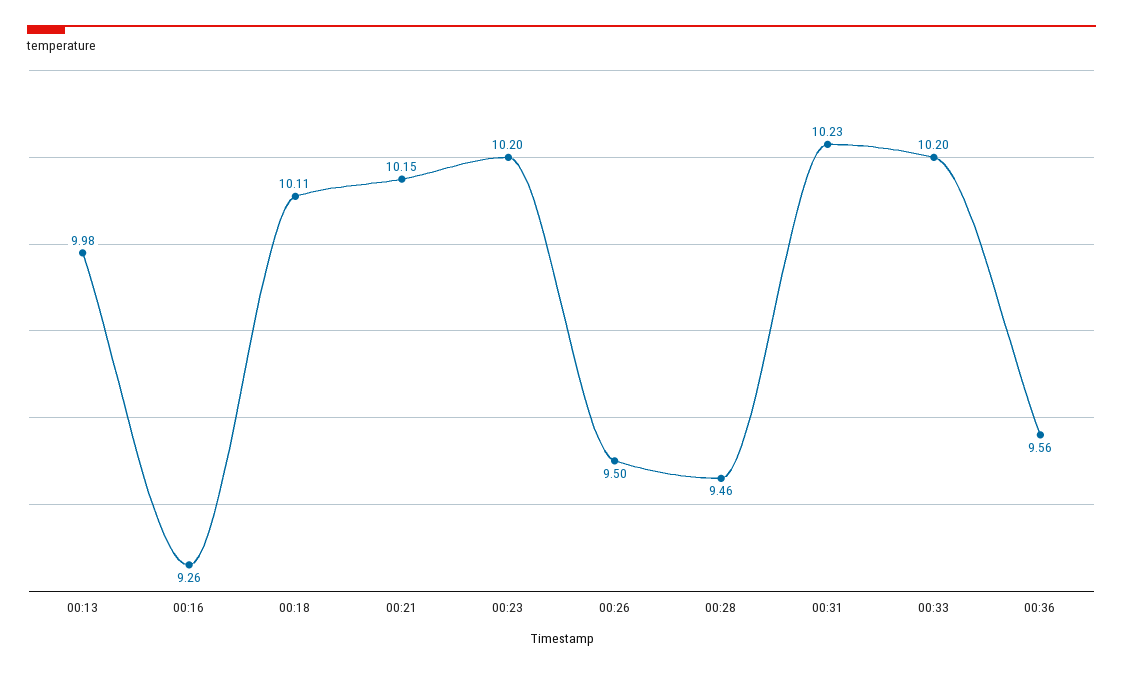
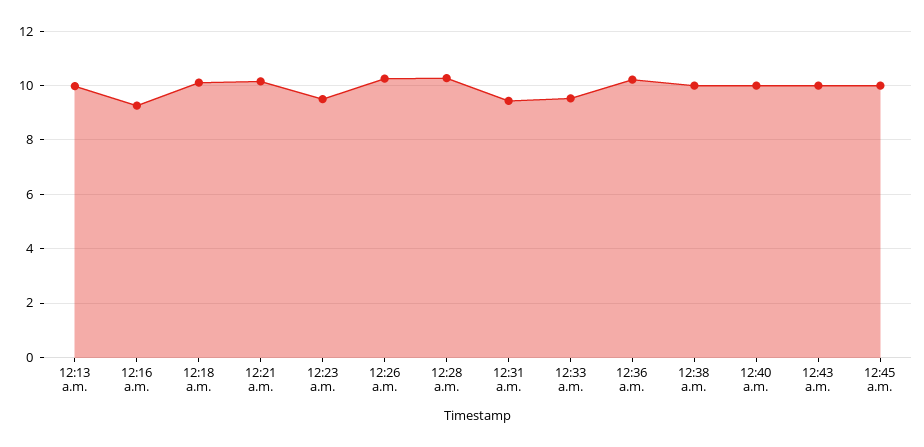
00:23: 10.2 -> 9.5
00:26: 9.5 -> 10.25
00:28: 9.46 -> 10.25
00:31: 10.23 -> 9.5
00:33: 10.2 -> 9.5
00:36: 9.56 -> 10.25
12:38 a.m.: none -> 10
12:40 a.m.: none -> 10
12:43 a.m.: none -> 10
12:45 a.m.: none -> 10

